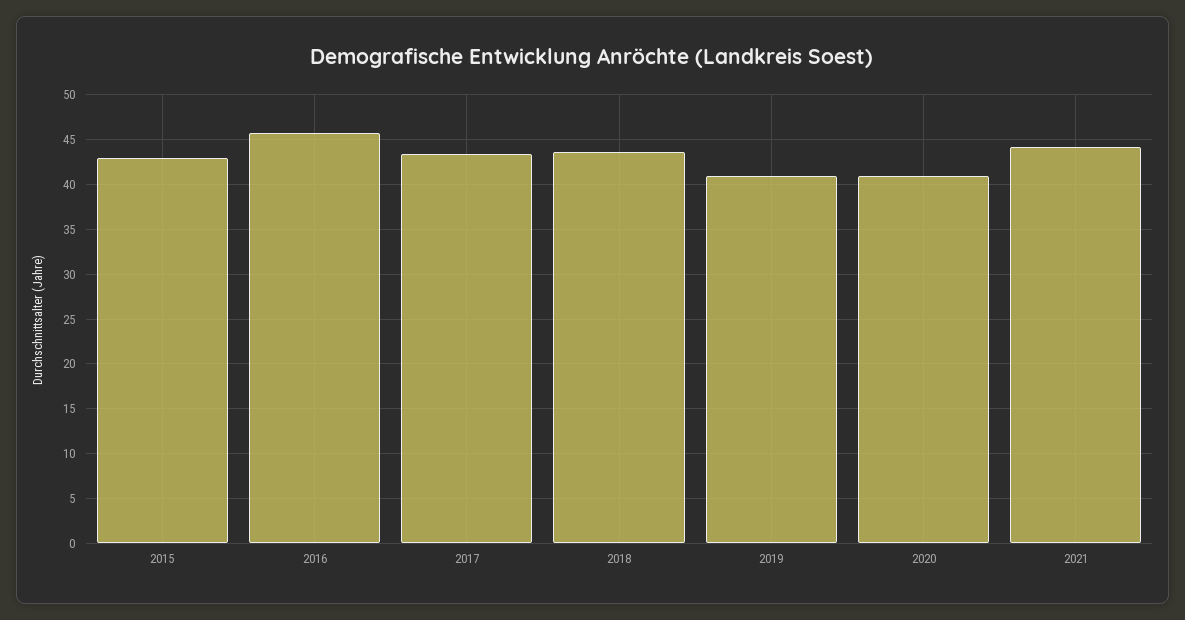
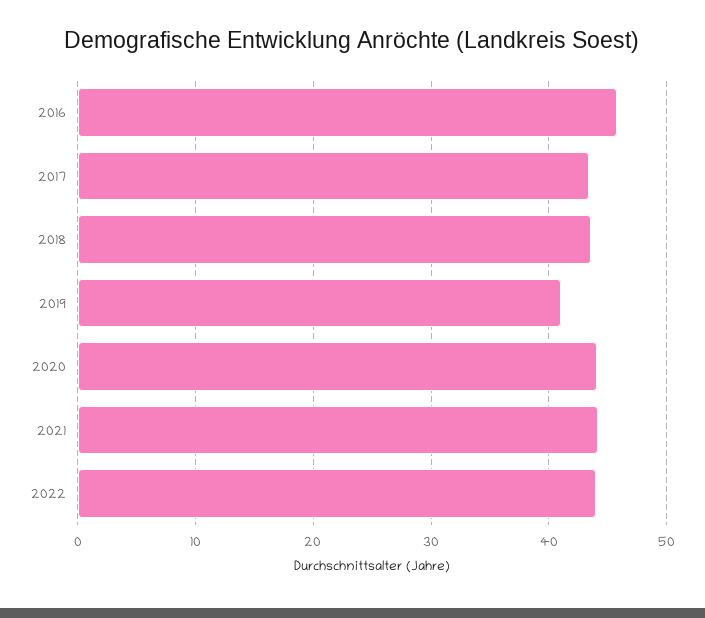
2015: 43 -> none
2020: 41 -> 44
2022: none -> 44

